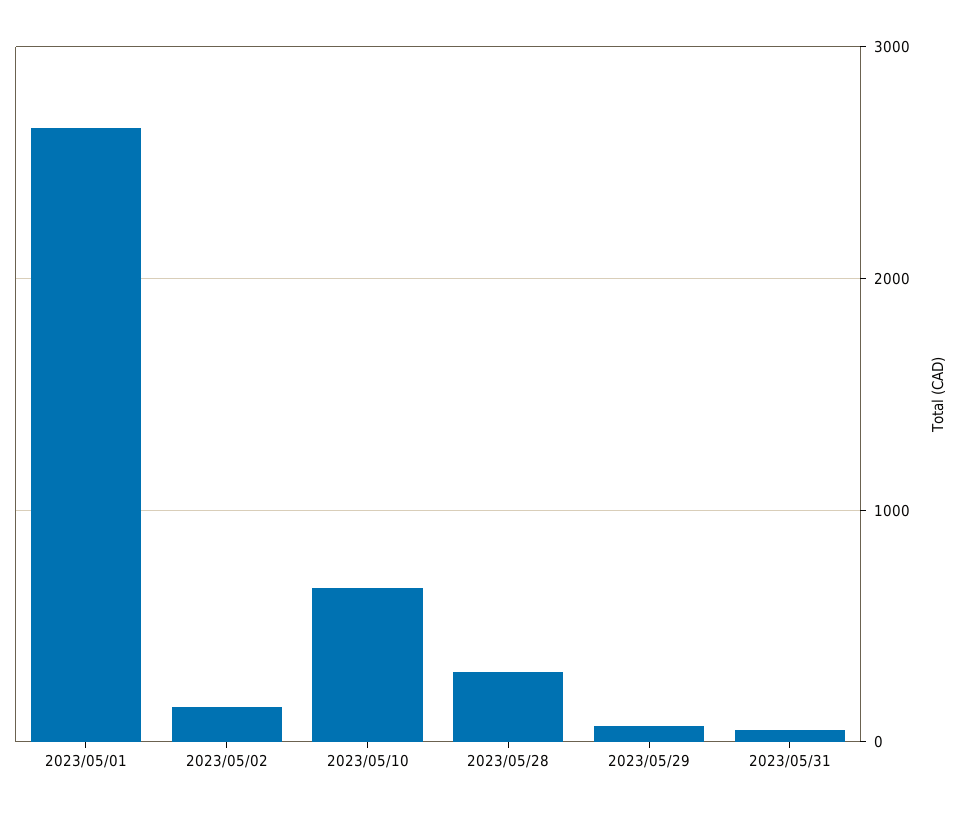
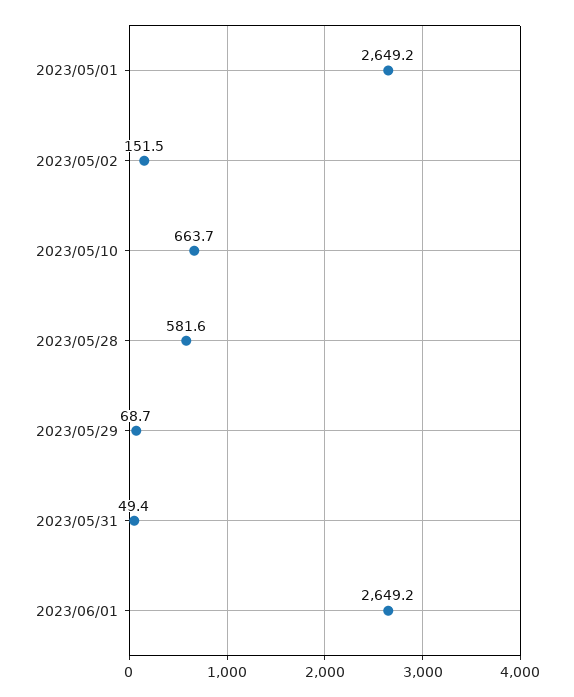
2023/05/28: 300 -> 581.6
2023/06/01: none -> 2649.2

